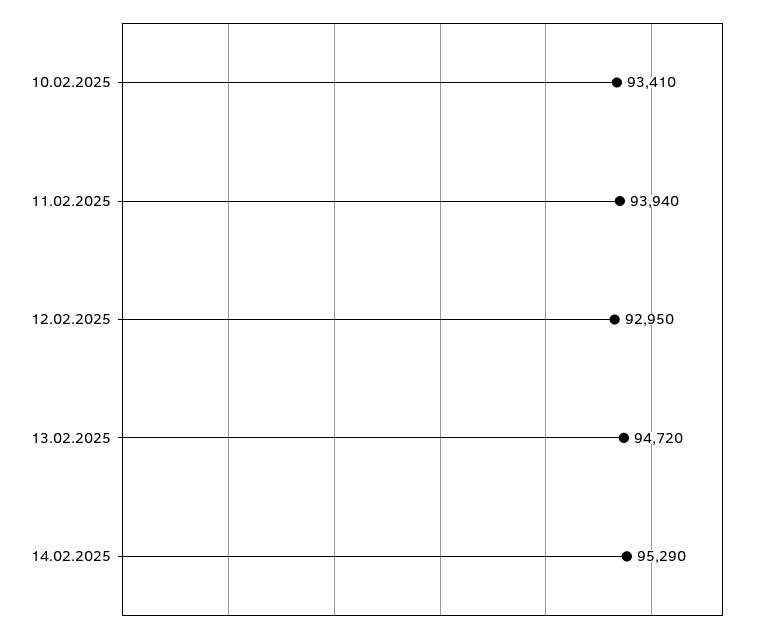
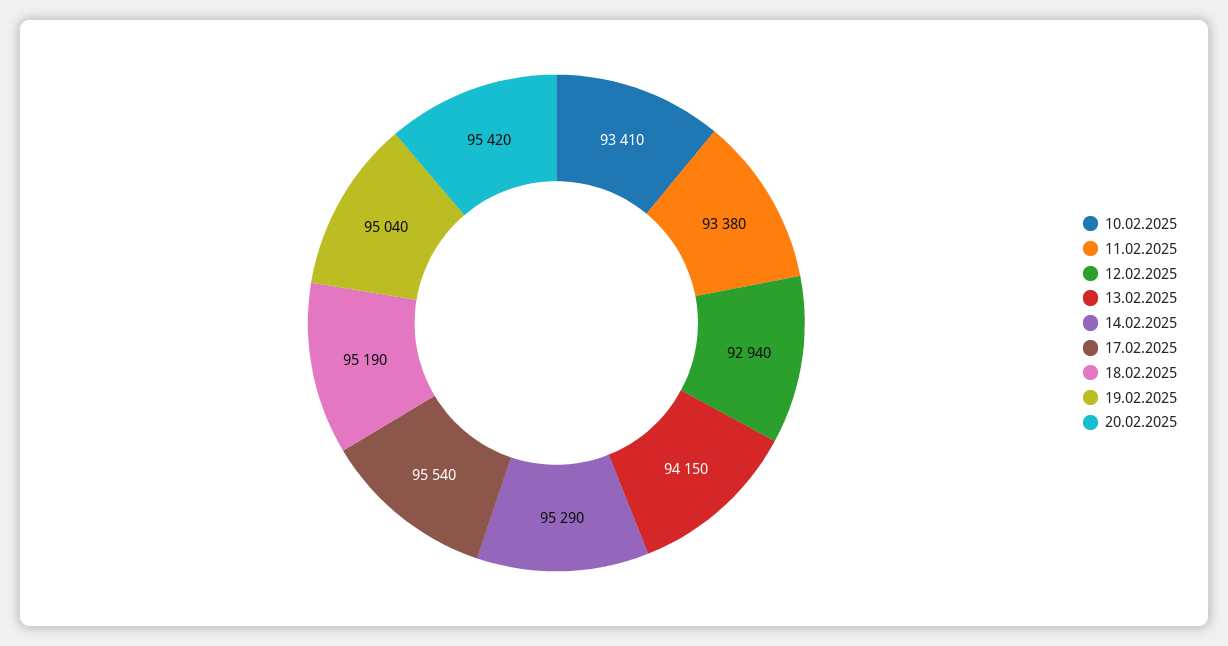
11.02.2025: 93940 -> 93380
12.02.2025: 92950 -> 92940
13.02.2025: 94720 -> 94150
17.02.2025: none -> 95540
18.02.2025: none -> 95190
19.02.2025: none -> 95040
20.02.2025: none -> 95420

